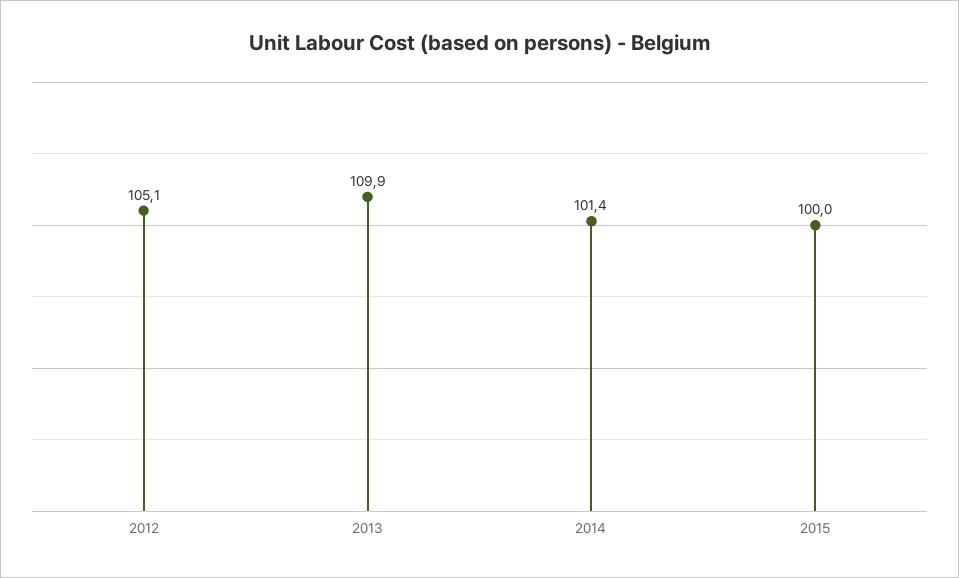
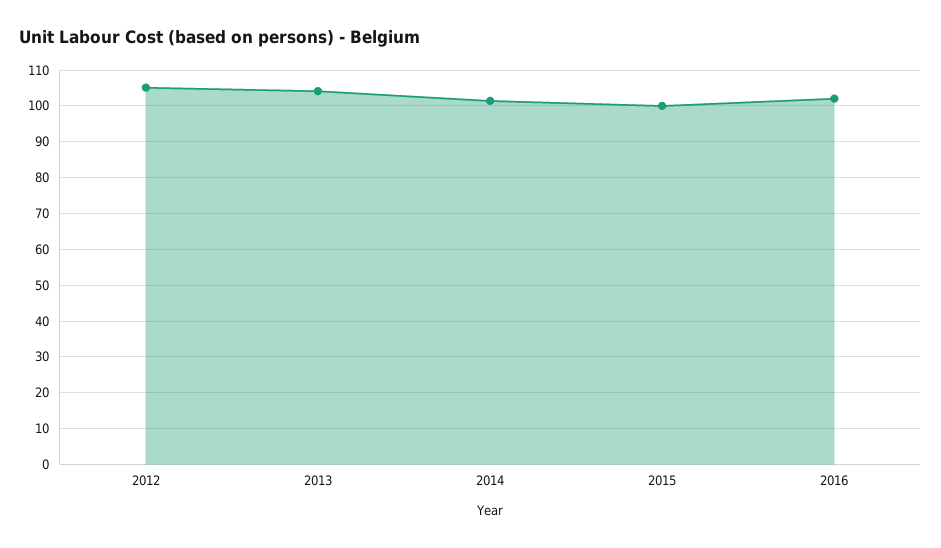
2013: 109.9 -> 104
2016: none -> 102

